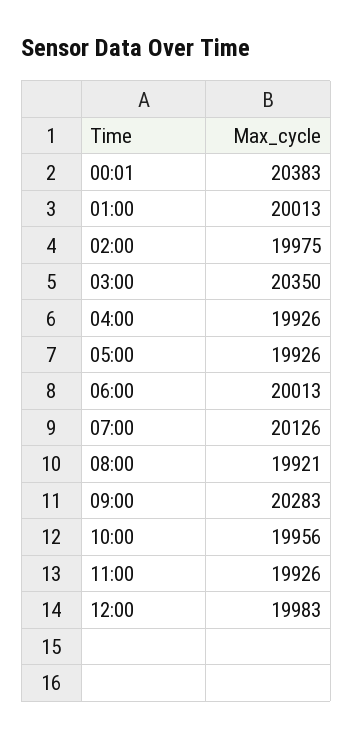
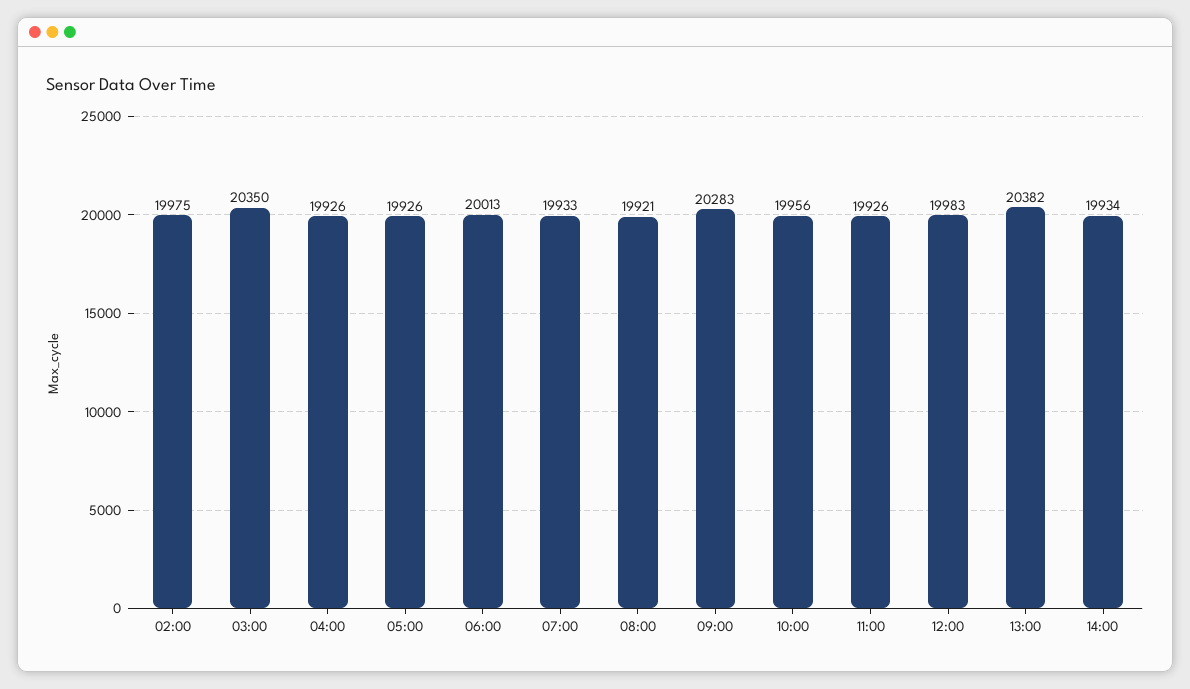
00:01: 20383 -> none
01:00: 20013 -> none
07:00: 20126 -> 19933
13:00: none -> 20382
14:00: none -> 19934

